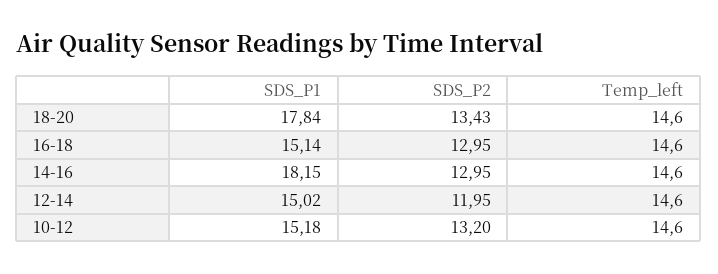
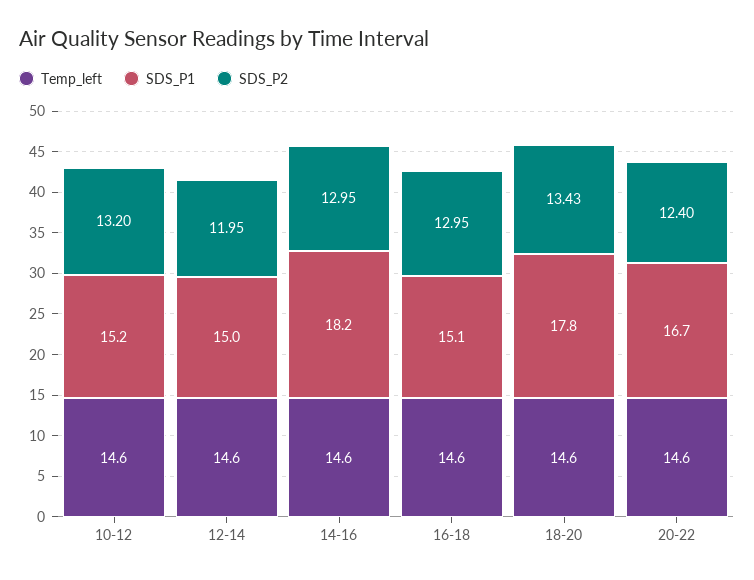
Temp_left, 20-22: none -> 14.6
SDS_P1, 20-22: none -> 16.7
SDS_P2, 20-22: none -> 12.4

